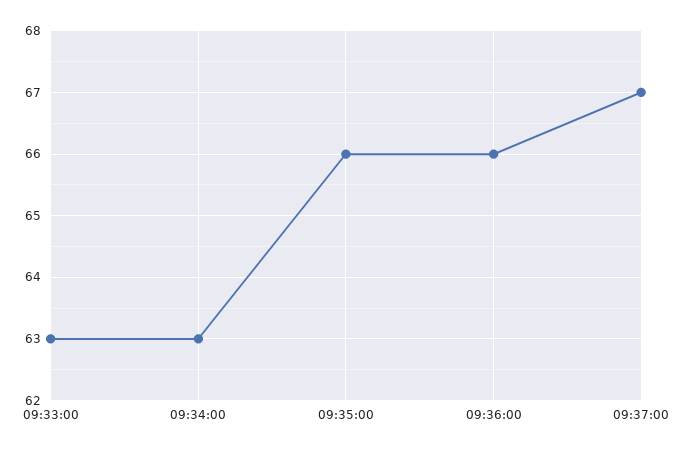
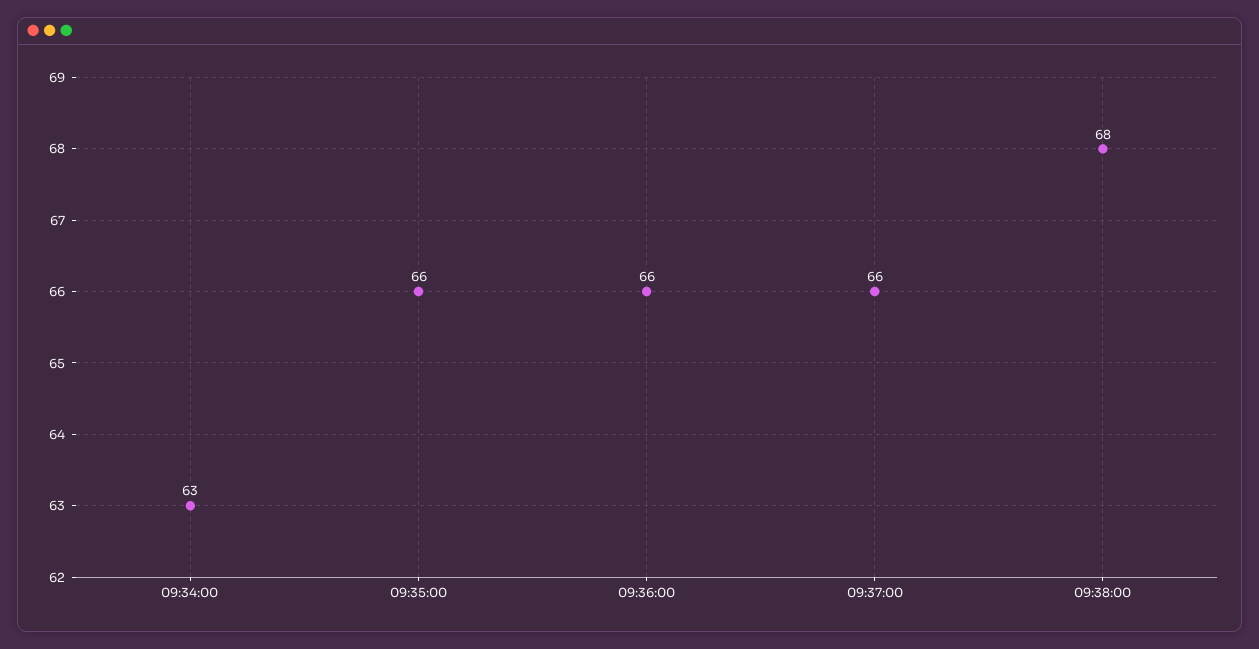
09:33:00: 63 -> none
09:37:00: 67 -> 66
09:38:00: none -> 68

